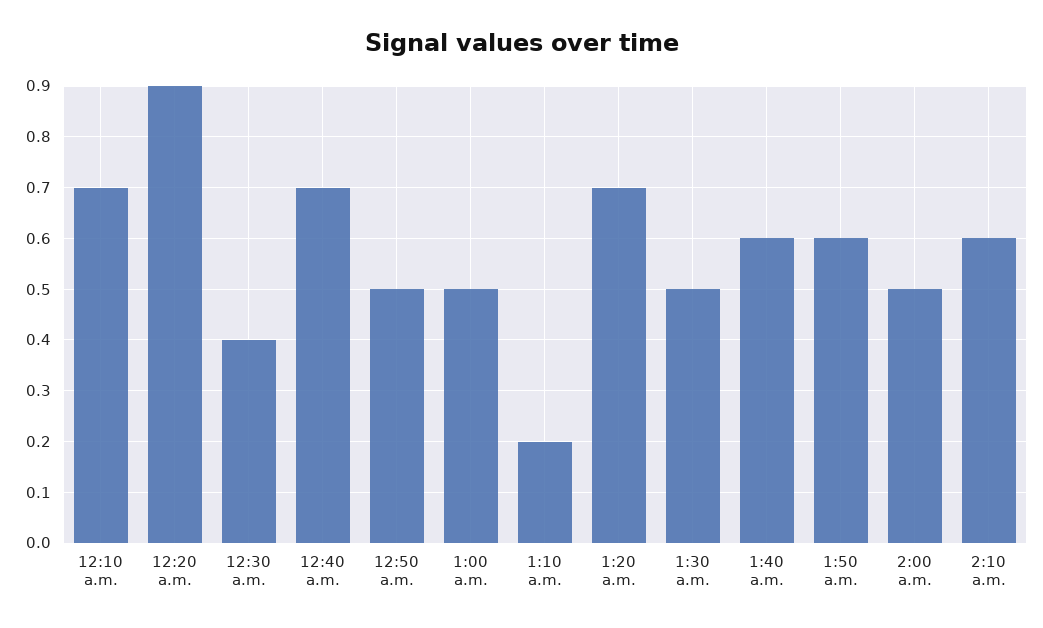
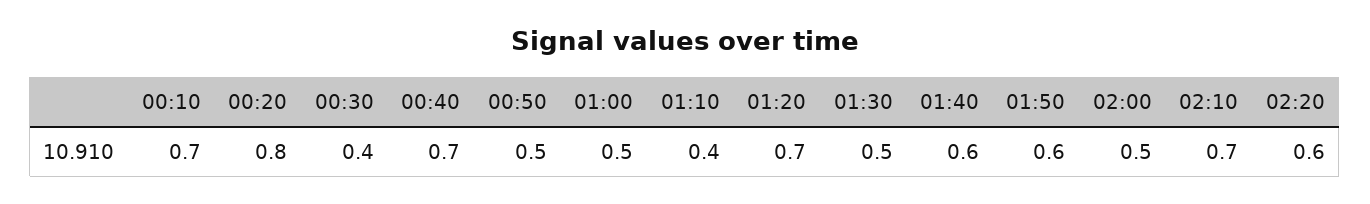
12:20 a.m.: 0.9 -> 0.8
1:10 a.m.: 0.2 -> 0.4
2:10 a.m.: 0.6 -> 0.7
02:20: none -> 0.6

